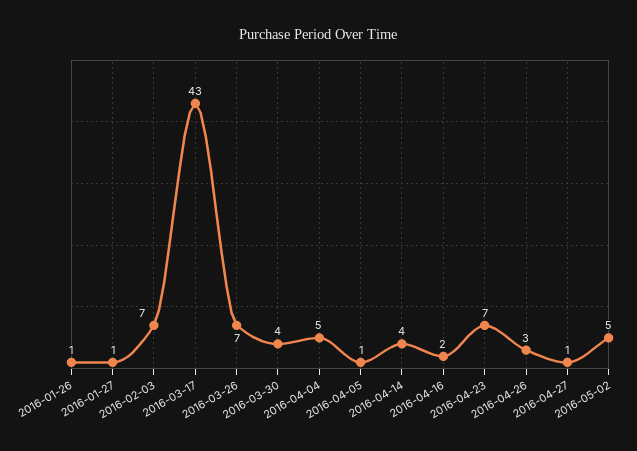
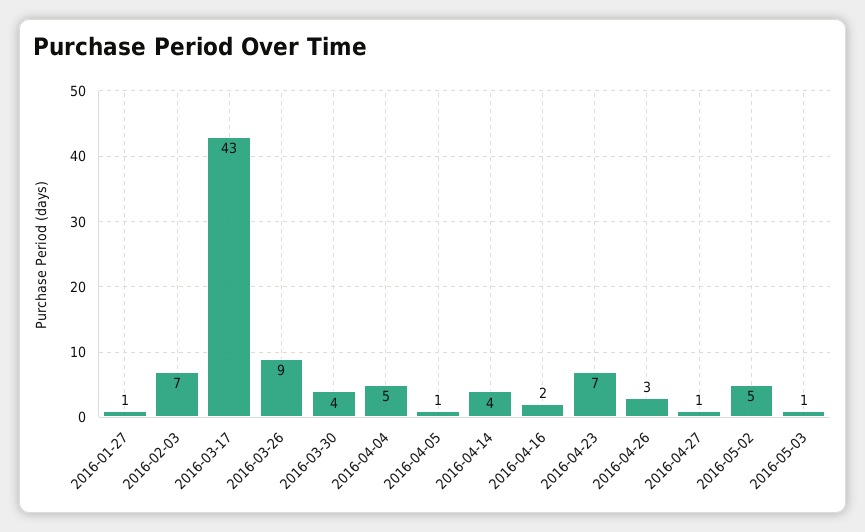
2016-01-26: 1 -> none
2016-03-26: 7 -> 9
2016-05-03: none -> 1

